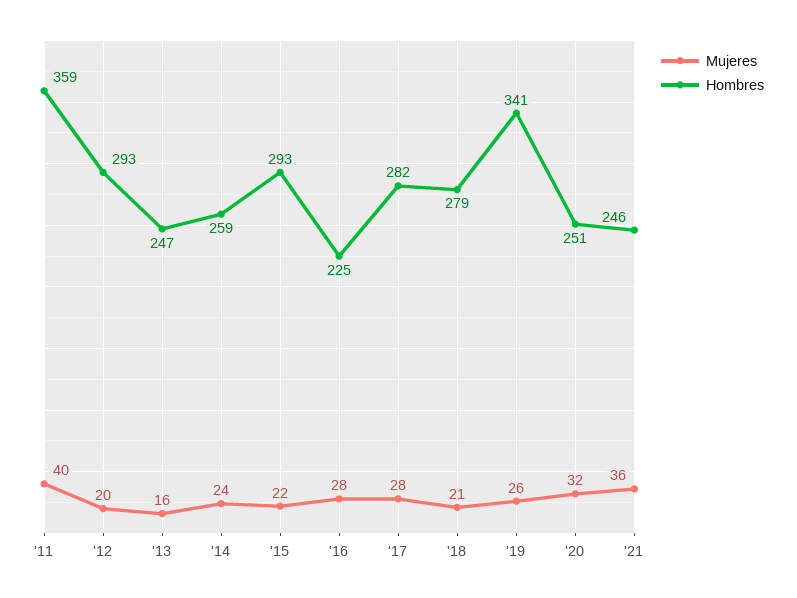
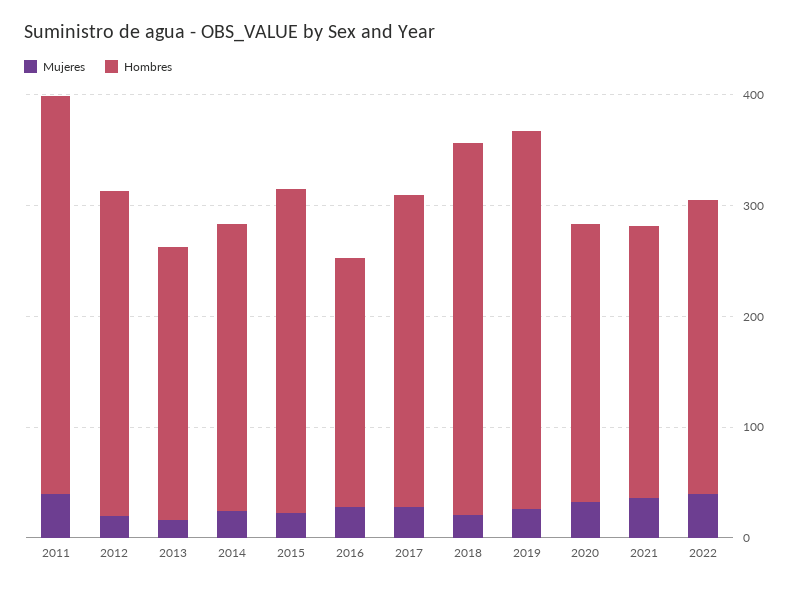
Hombres, '18: 279 -> 340
Mujeres, 2022: none -> 40
Hombres, 2022: none -> 260

